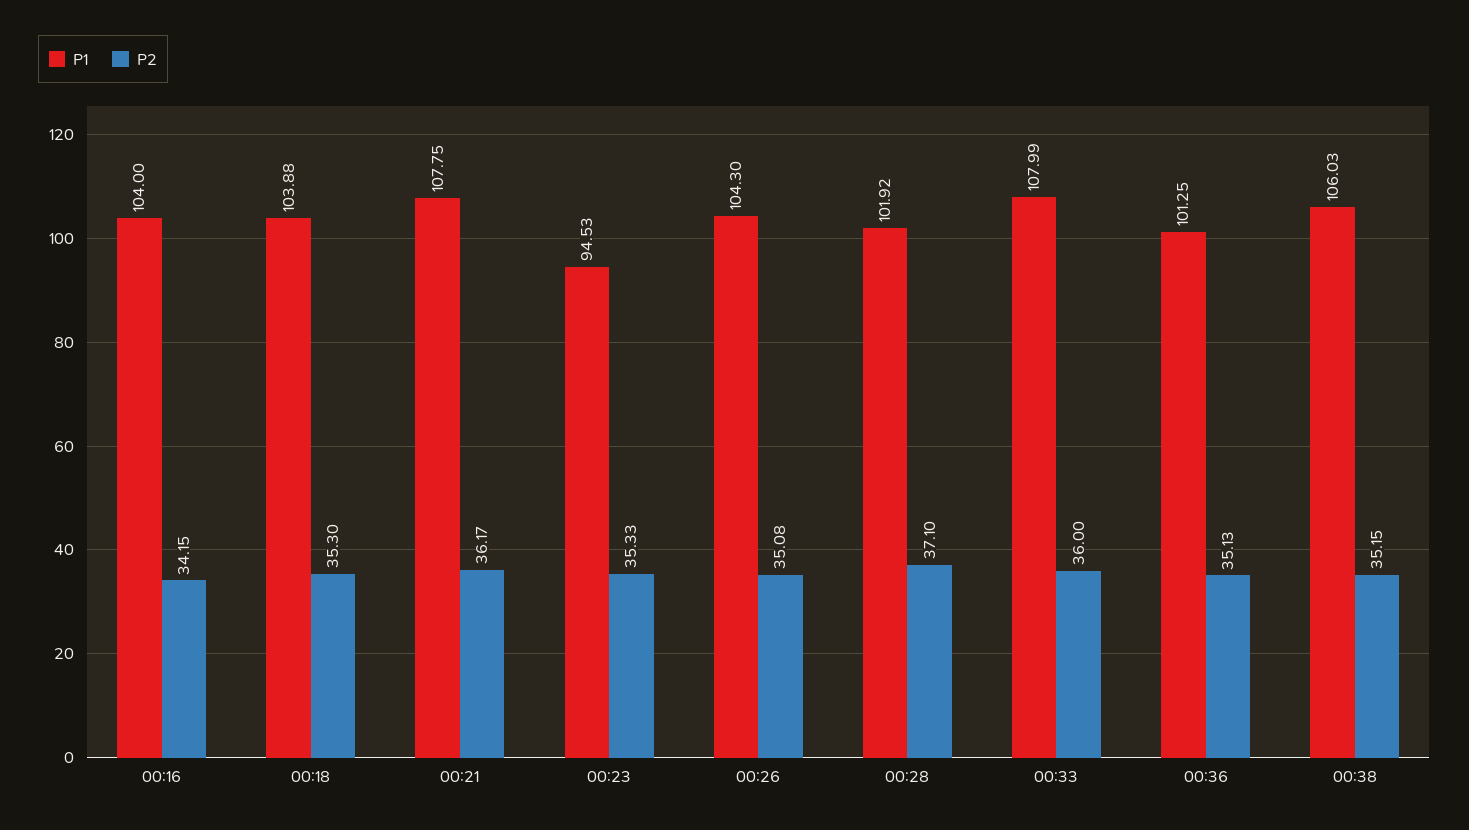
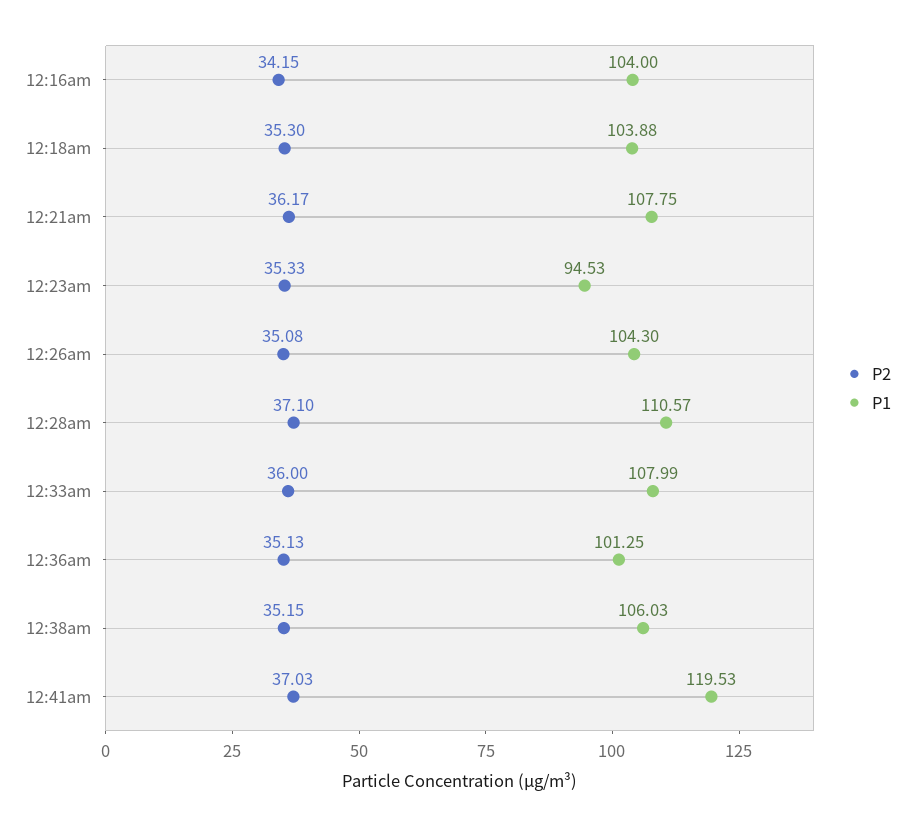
P1, 00:28: 101.92 -> 110.57
P2, 12:41am: none -> 37.03
P1, 12:41am: none -> 119.53

